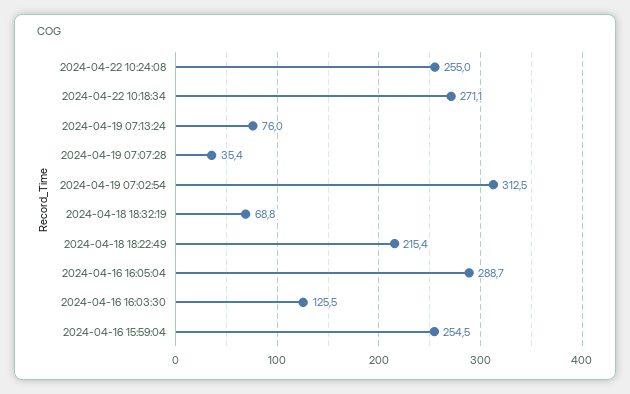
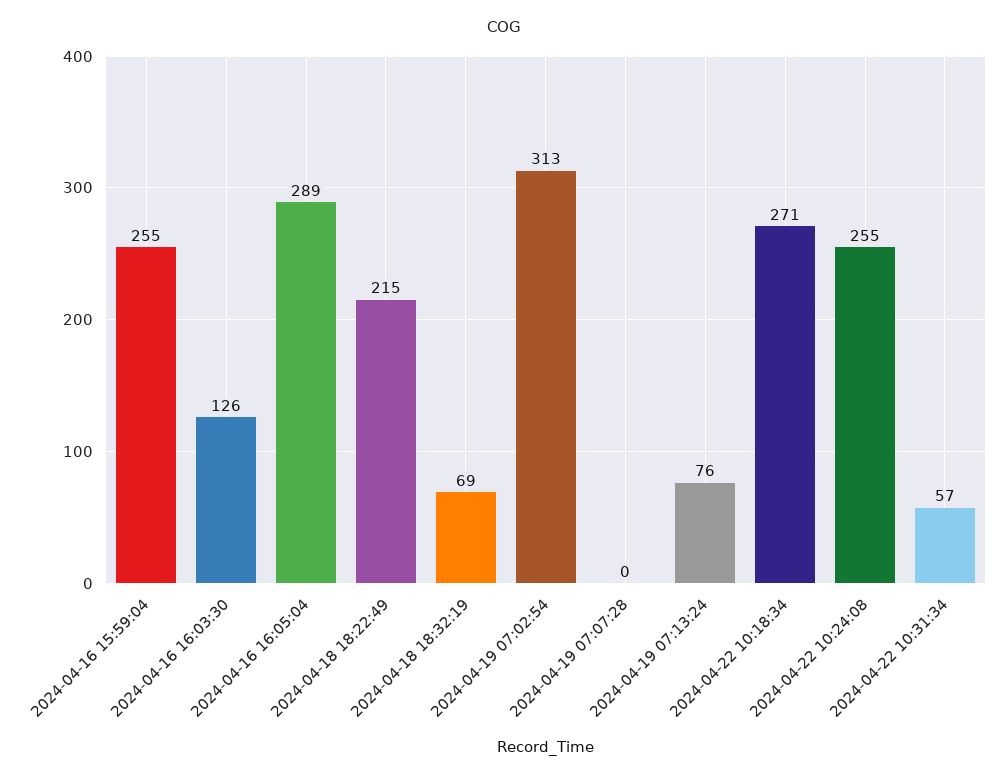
2024-04-19 07:07:28: 35.4 -> 0
2024-04-22 10:31:34: none -> 57

